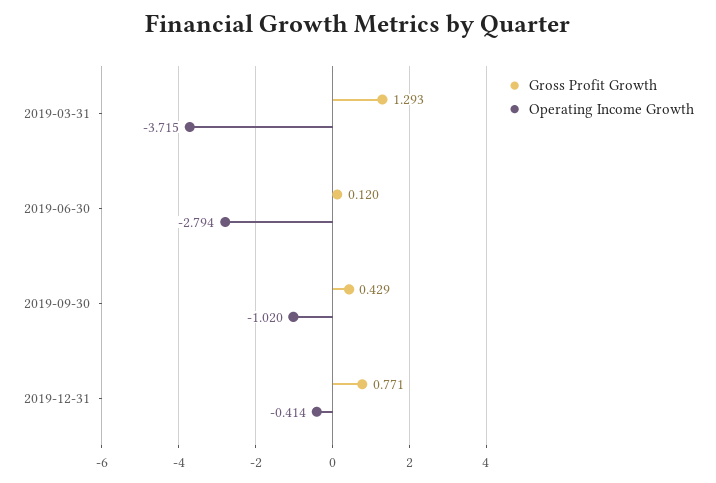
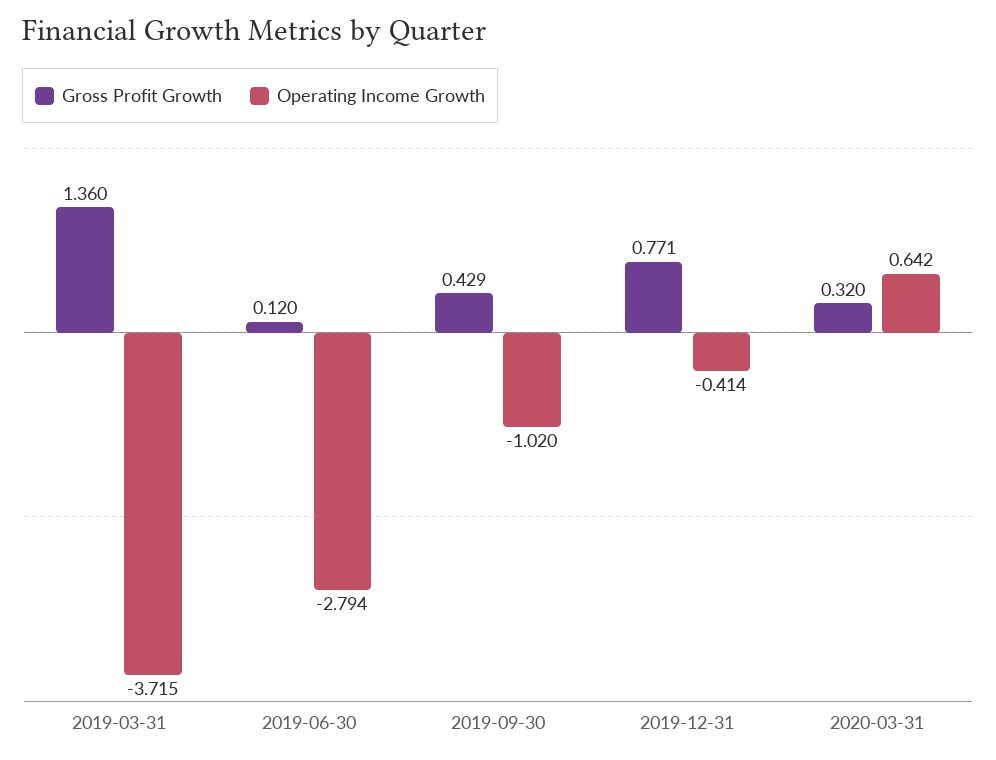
Gross Profit Growth, 2019-03-31: 1.293 -> 1.36
Gross Profit Growth, 2020-03-31: none -> 0.32
Operating Income Growth, 2020-03-31: none -> 0.642

